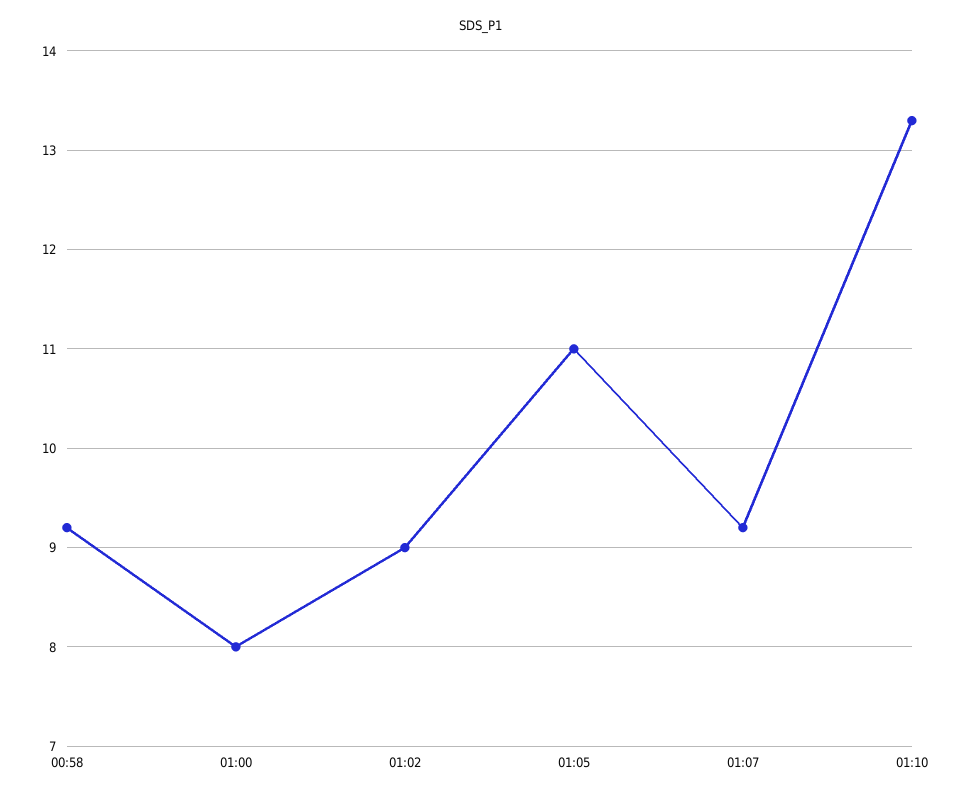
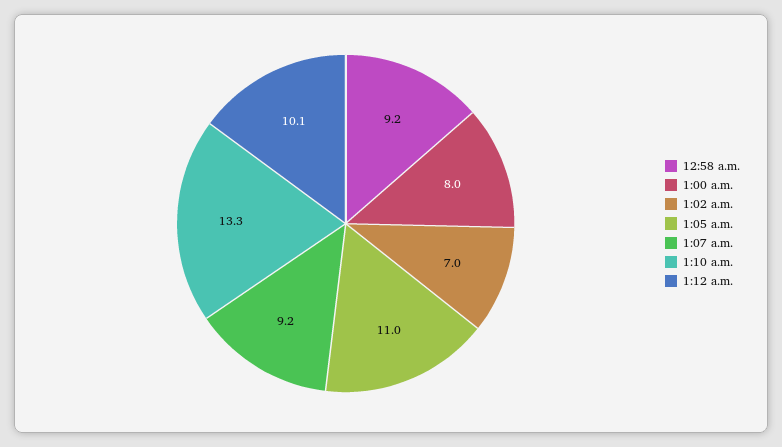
01:02: 9 -> 7
1:12 a.m.: none -> 10.1

